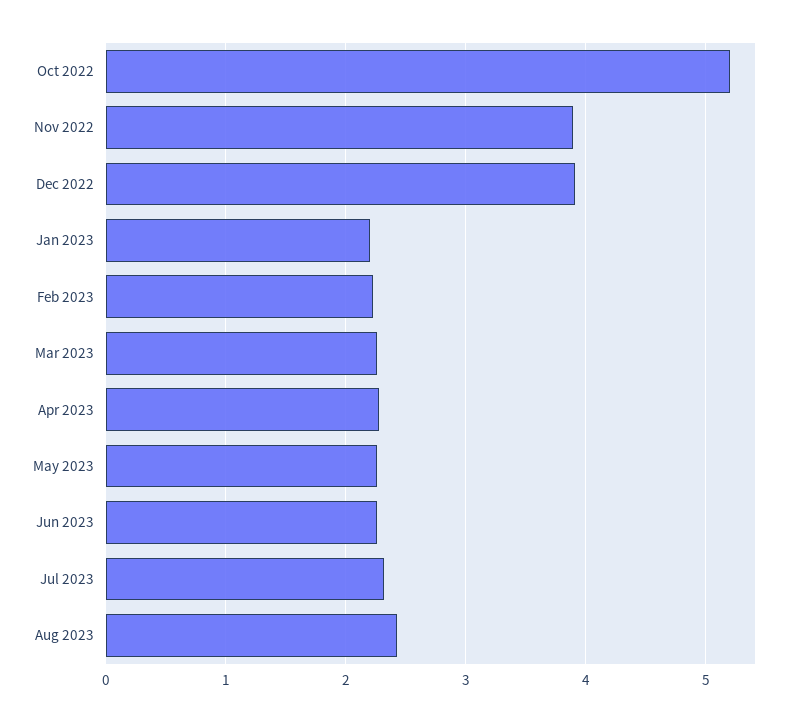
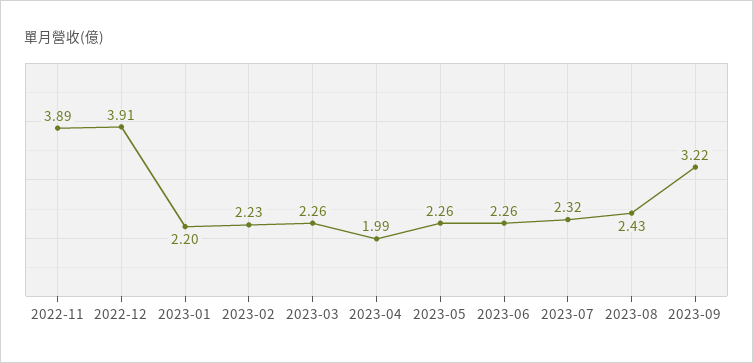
Oct 2022: 5.2 -> none
Apr 2023: 2.3 -> 1.99
2023-09: none -> 3.22

